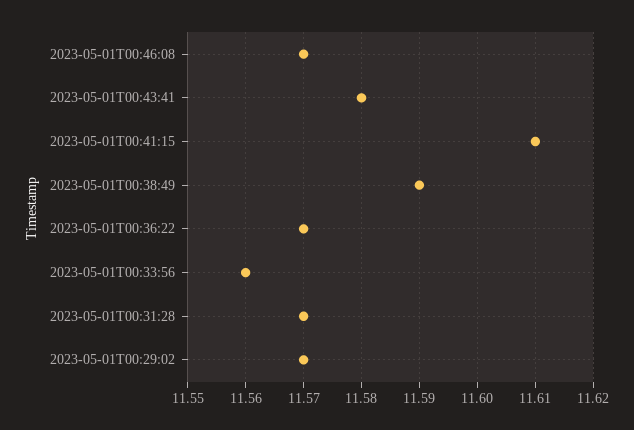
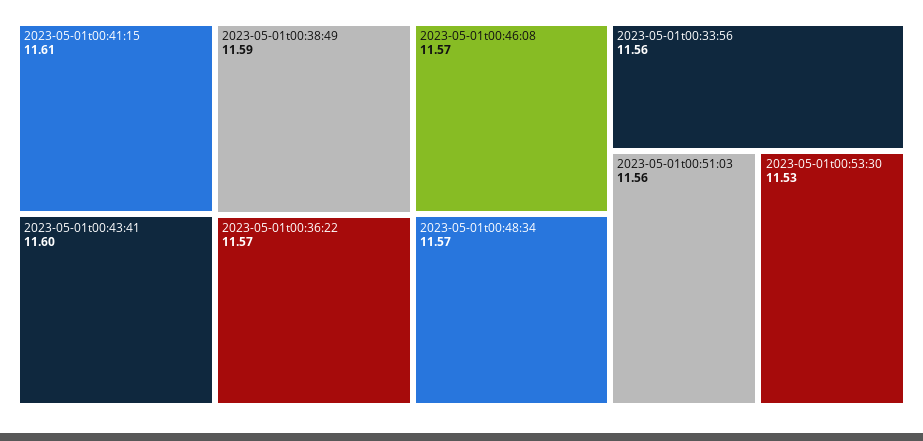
2023-05-01T00:43:41: 11.58 -> 11.6
2023-05-01T00:31:28: 11.57 -> none
2023-05-01T00:29:02: 11.57 -> none
2023-05-01t00:48:34: none -> 11.57
2023-05-01t00:51:03: none -> 11.56
2023-05-01t00:53:30: none -> 11.53

